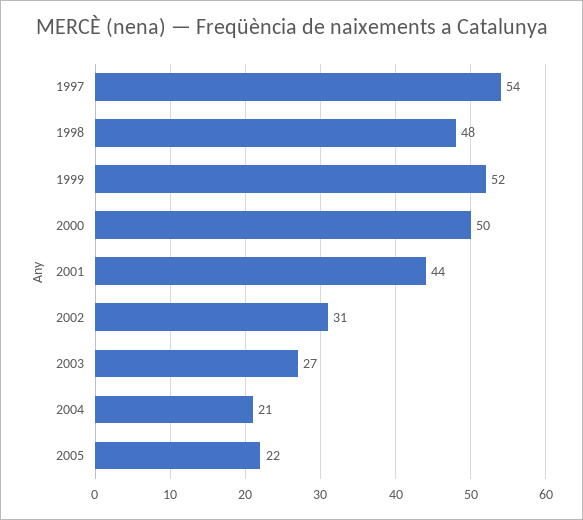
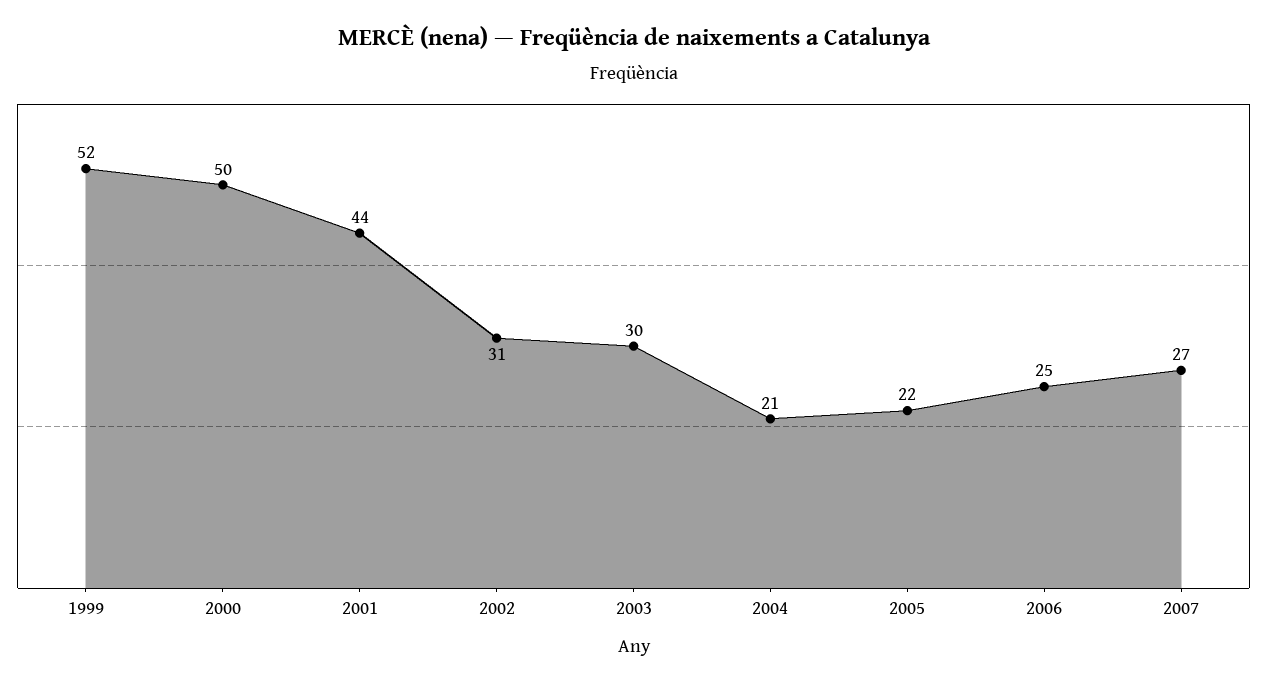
1997: 54 -> none
1998: 48 -> none
2003: 27 -> 30
2006: none -> 25
2007: none -> 27

